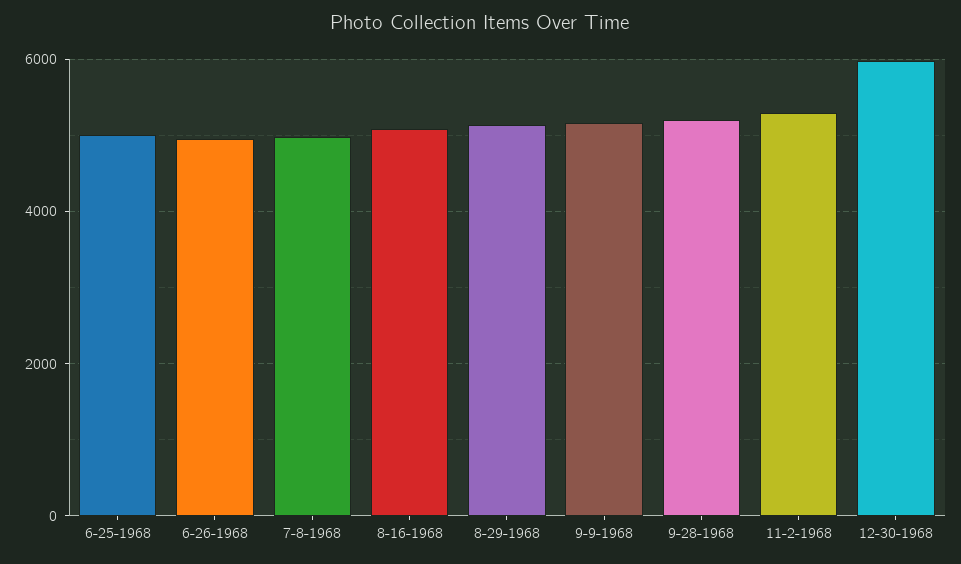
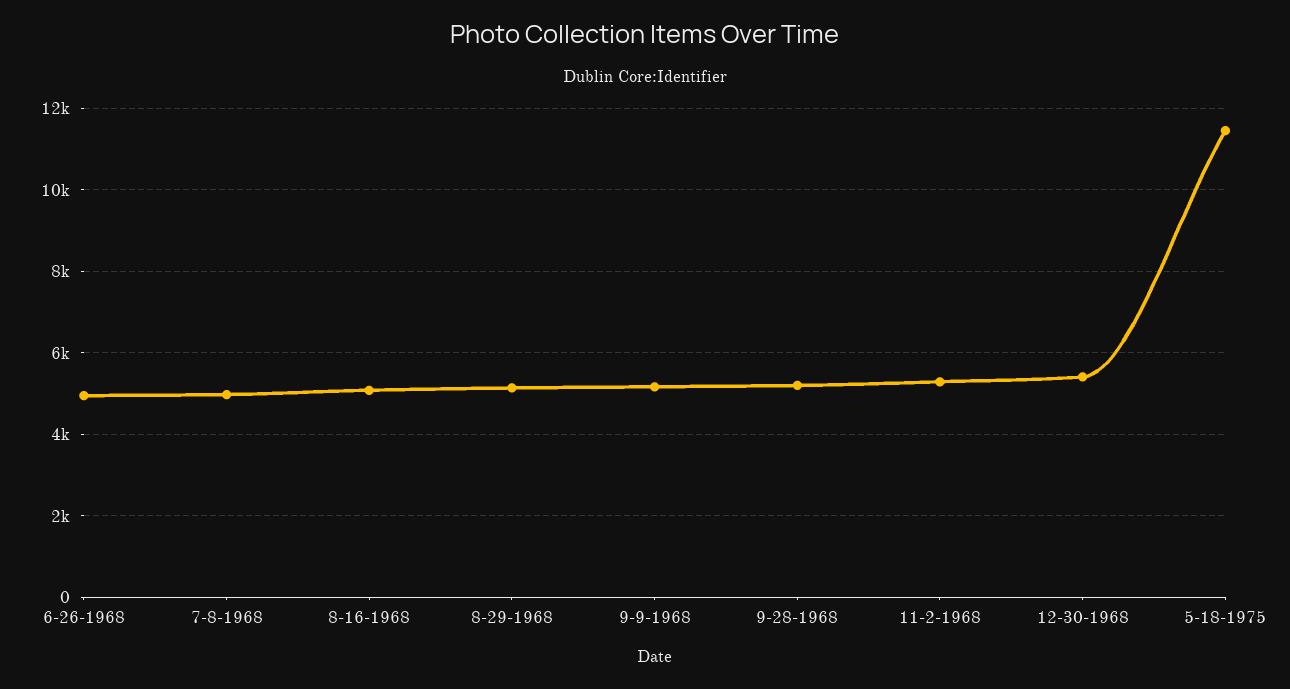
6-25-1968: 5000 -> none
12-30-1968: 6000 -> 5400
5-18-1975: none -> 11400

